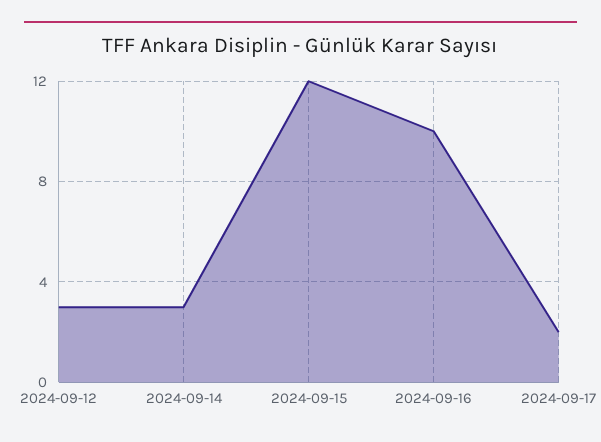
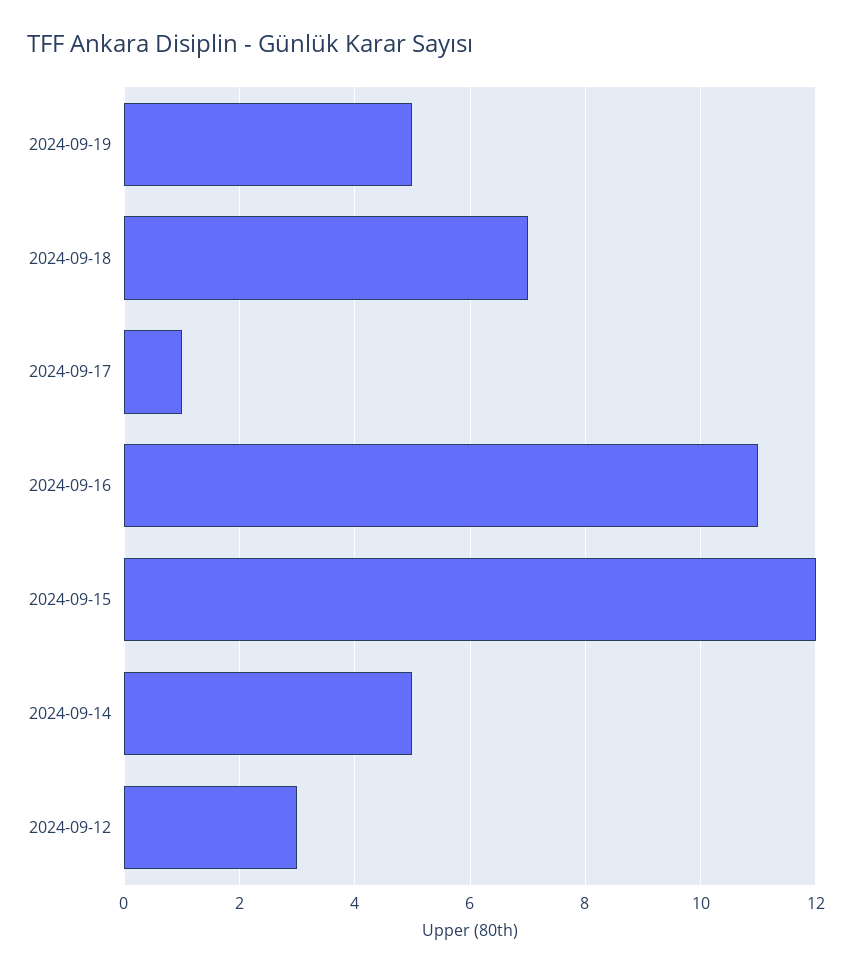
2024-09-14: 3 -> 5
2024-09-16: 10 -> 11
2024-09-17: 2 -> 1
2024-09-19: none -> 5
2024-09-18: none -> 7

